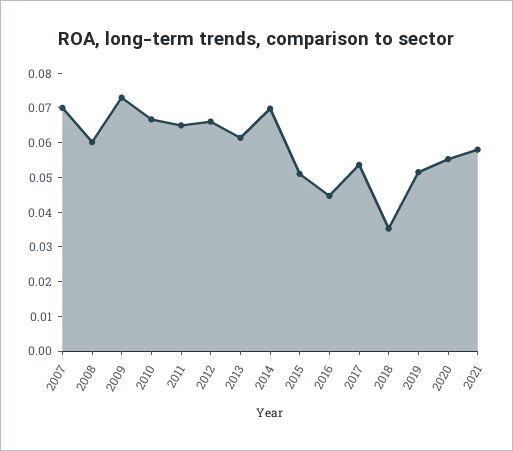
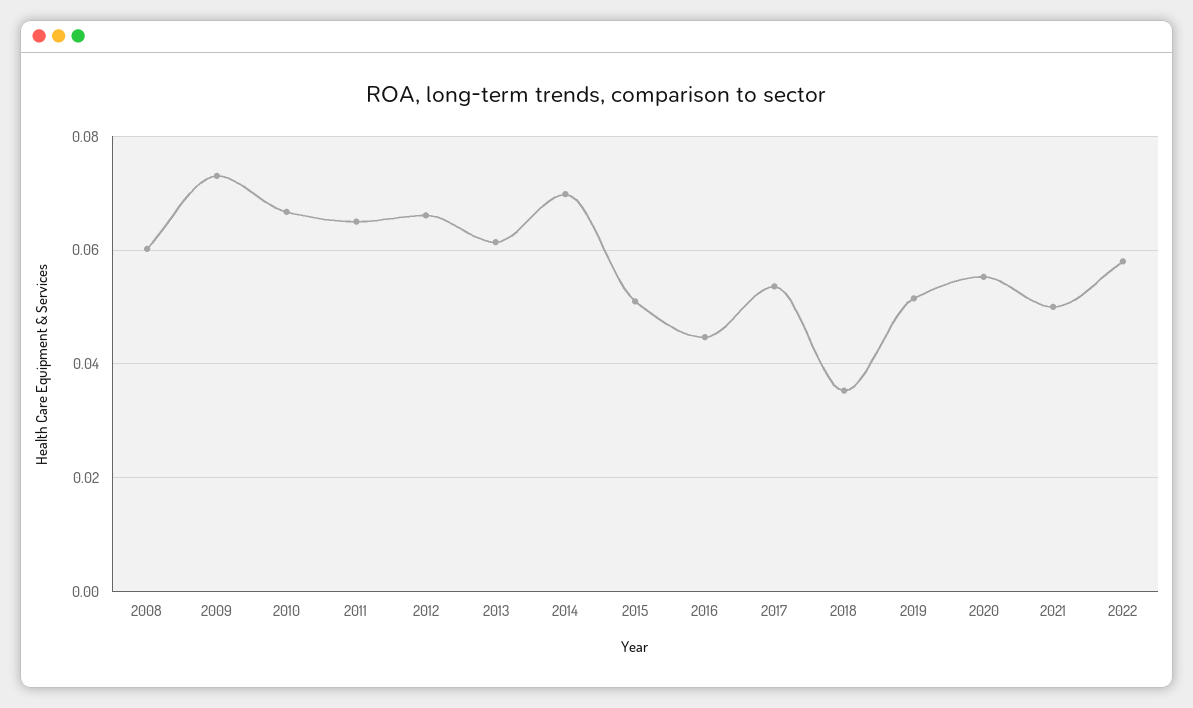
2007: 0.07 -> none
2021: 0.0575 -> 0.05
2022: none -> 0.058

